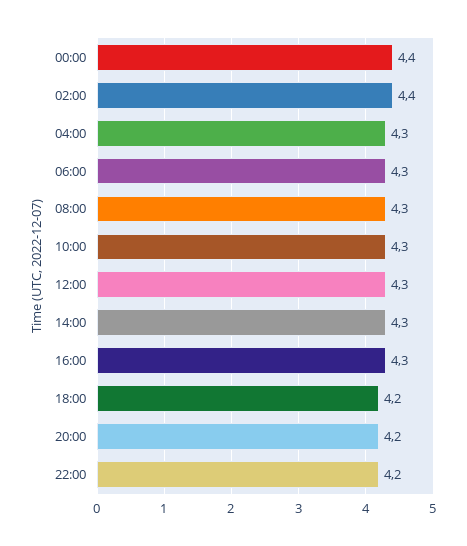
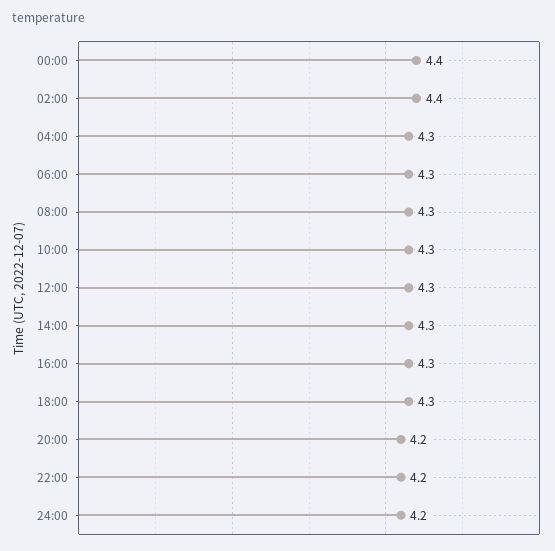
18:00: 4.2 -> 4.3
24:00: none -> 4.2

